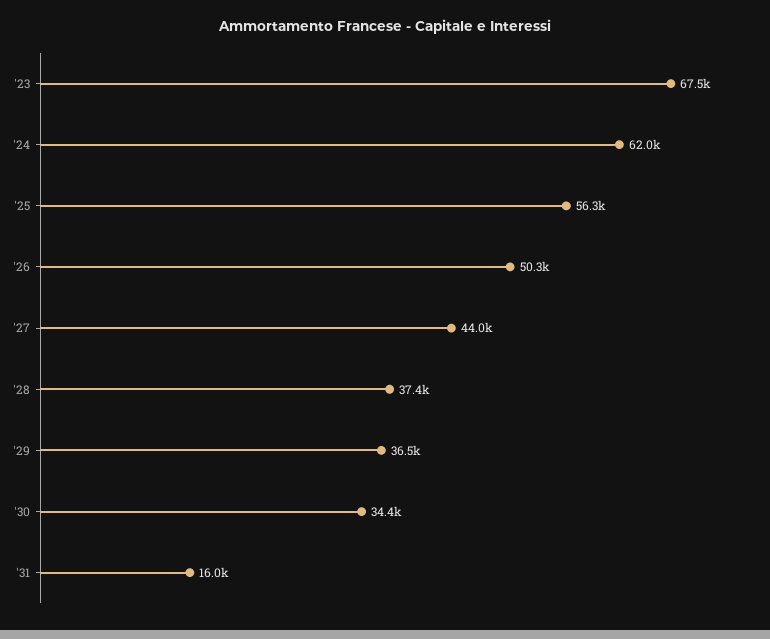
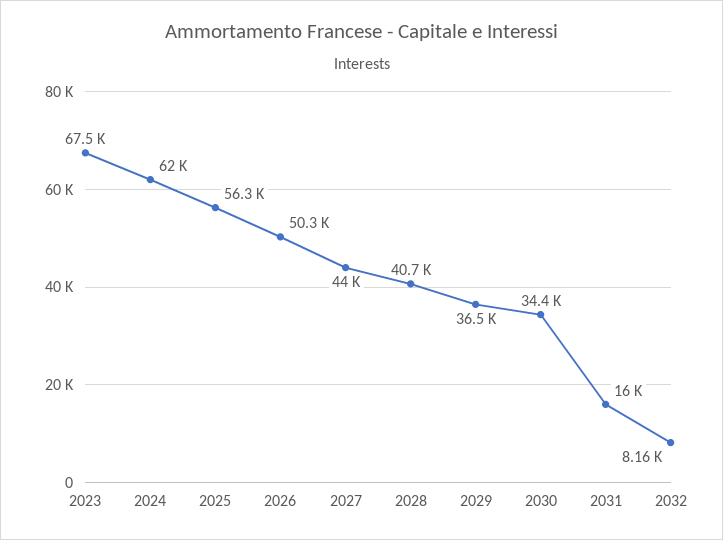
'28: 37400 -> 40700
2032: none -> 8160

